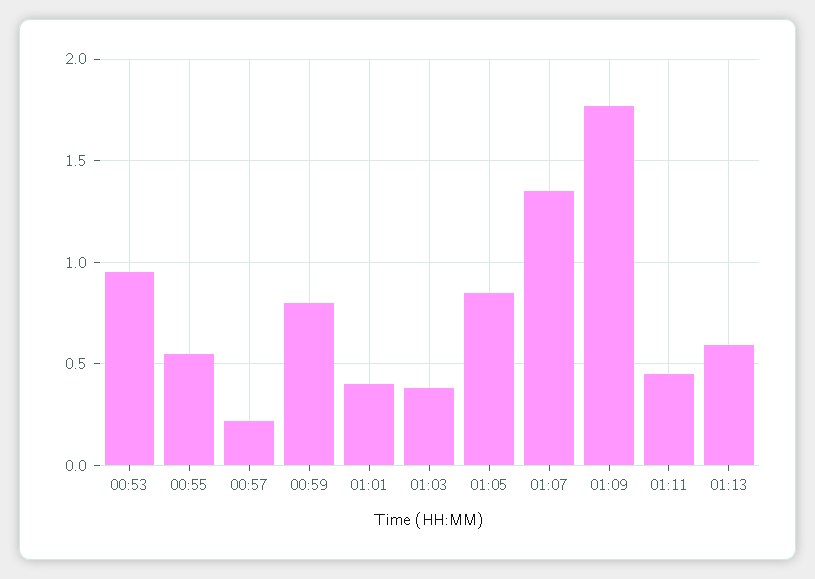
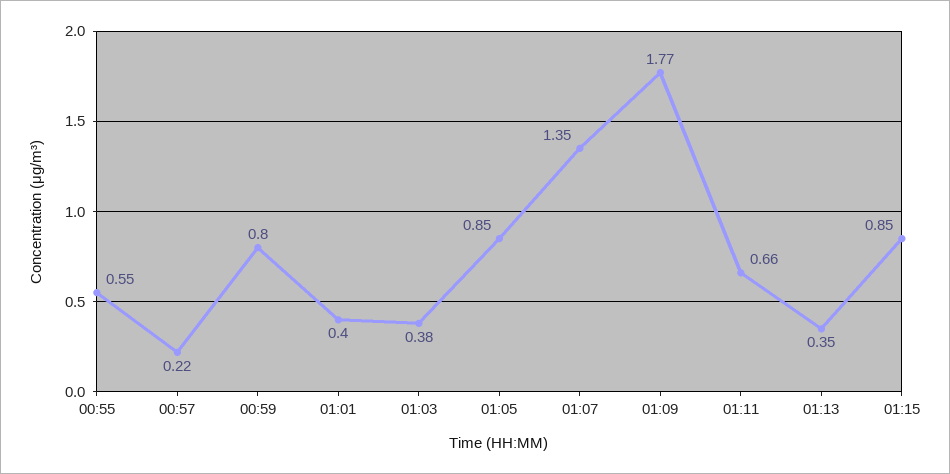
00:53: 0.95 -> none
01:11: 0.45 -> 0.66
01:13: 0.6 -> 0.35
01:15: none -> 0.85

